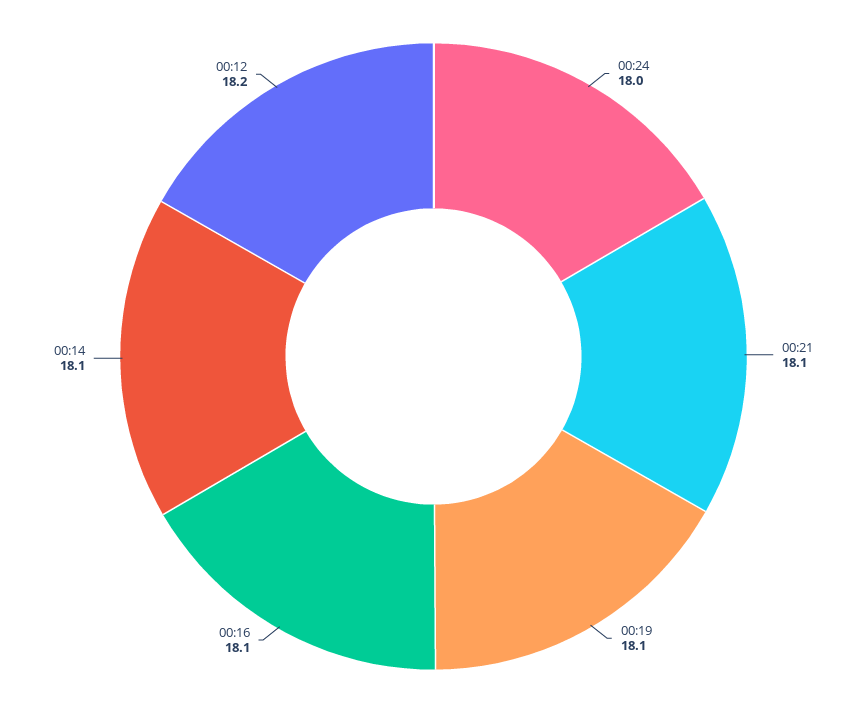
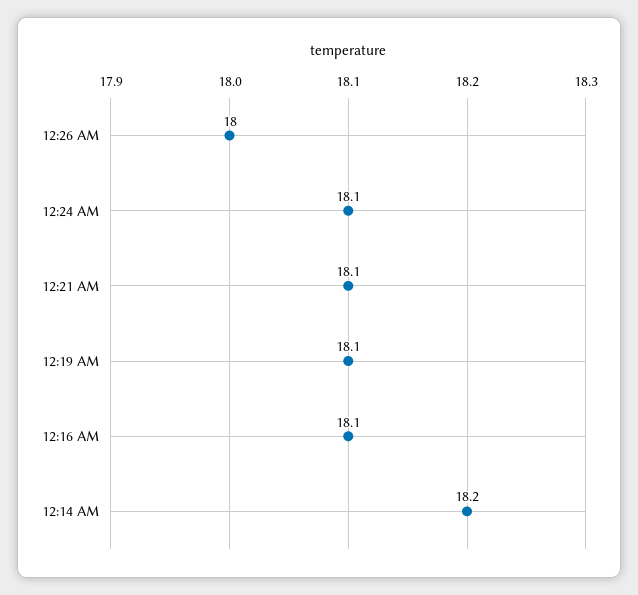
00:24: 18 -> 18.1
00:14: 18.1 -> 18.2
00:12: 18.2 -> none
12:26 AM: none -> 18

